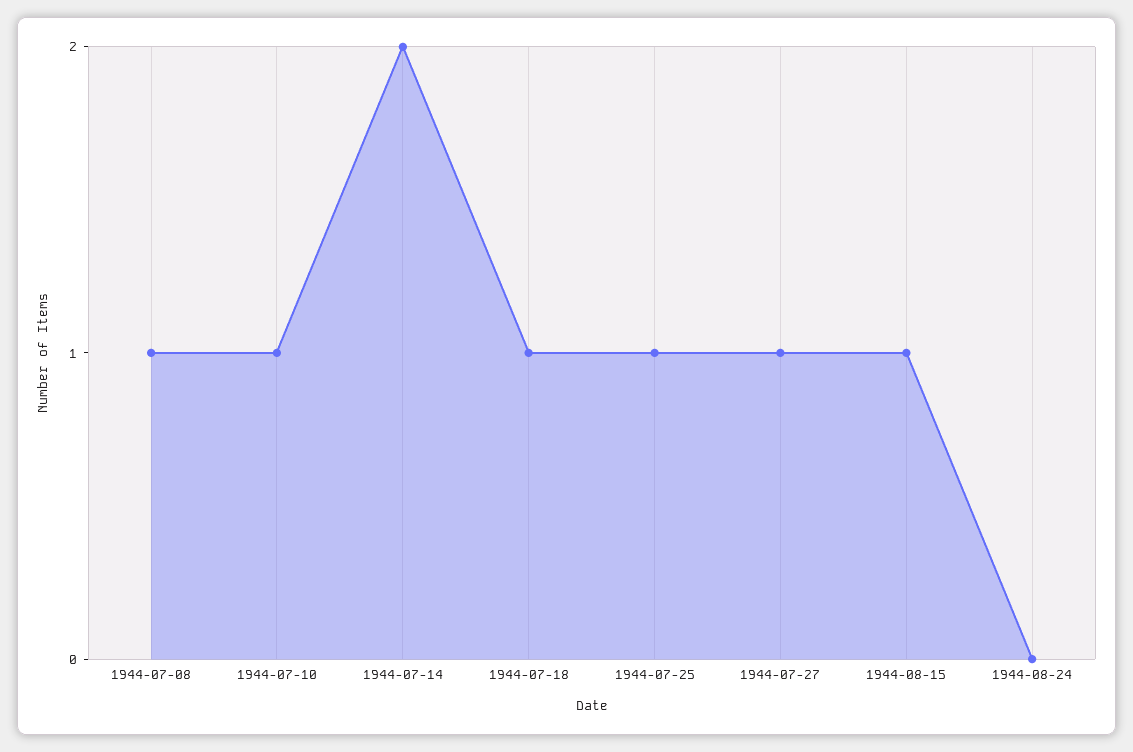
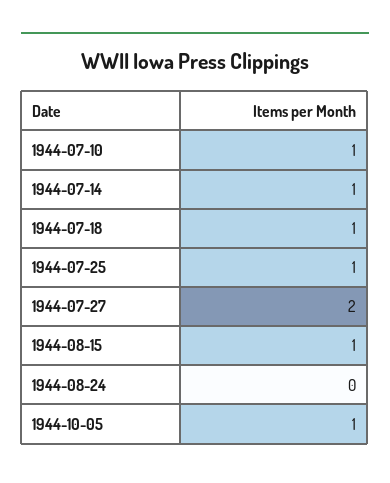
1944-07-08: 1 -> none
1944-07-14: 2 -> 1
1944-07-27: 1 -> 2
1944-10-05: none -> 1

